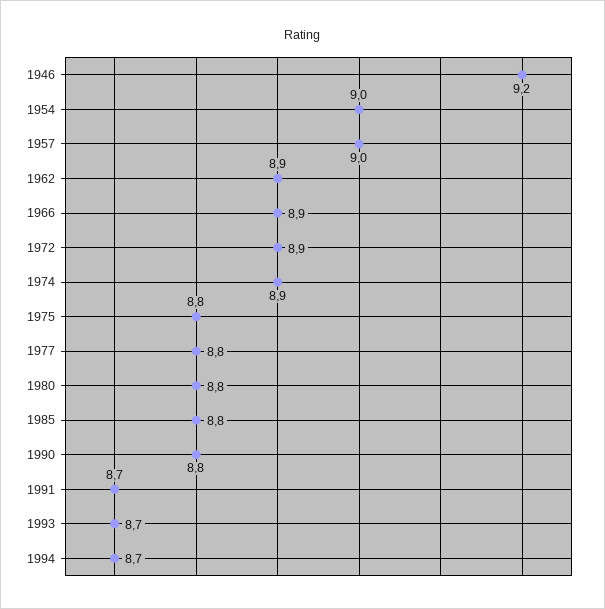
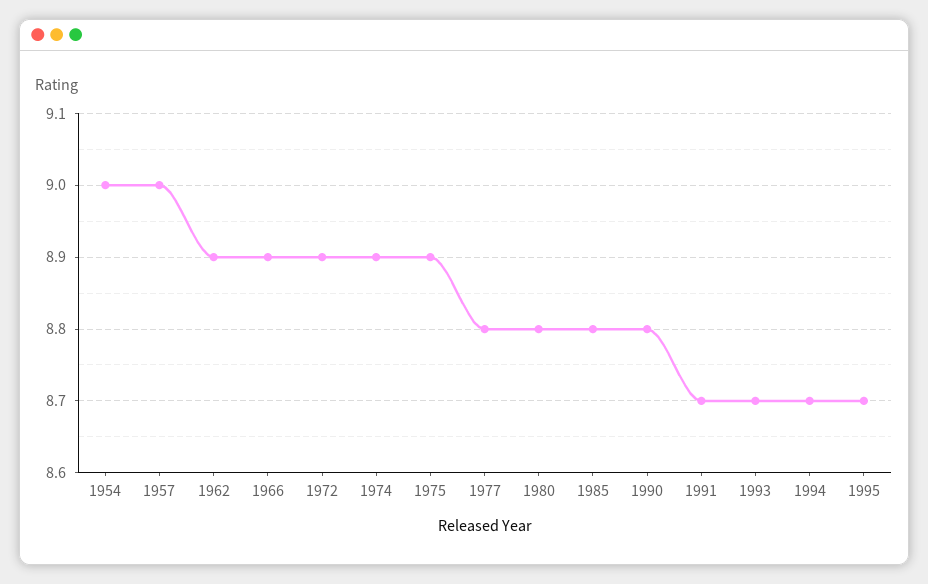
1946: 9.2 -> none
1975: 8.8 -> 8.9
1995: none -> 8.7

